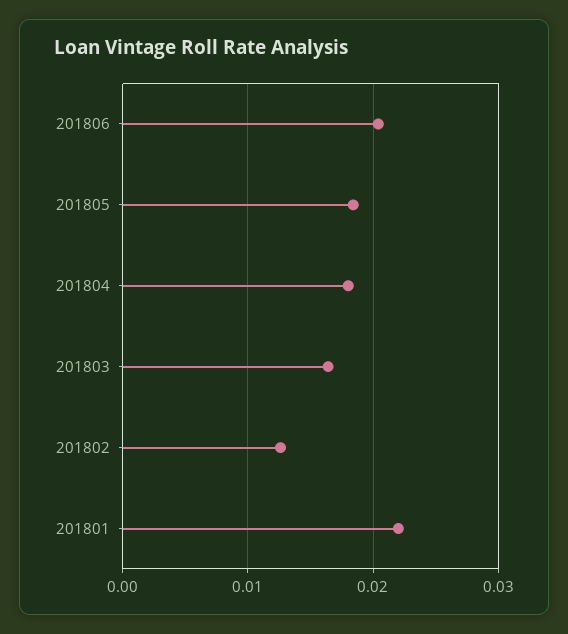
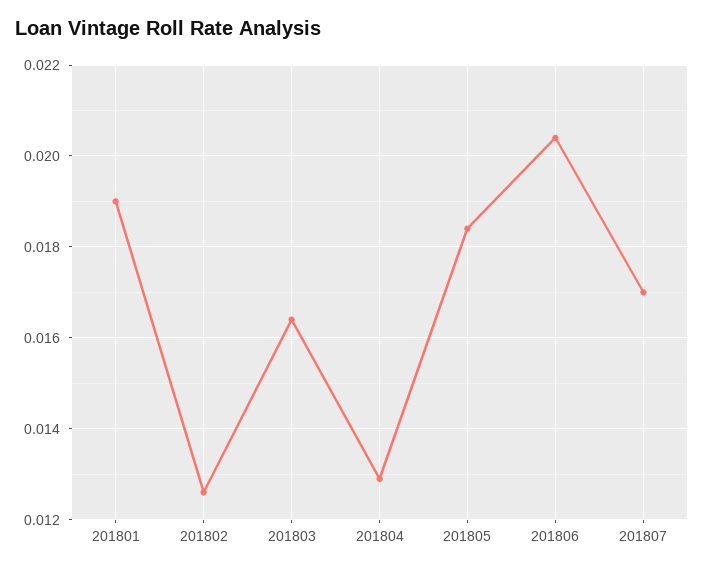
201804: 0.018 -> 0.013
201801: 0.022 -> 0.019
201807: none -> 0.017

